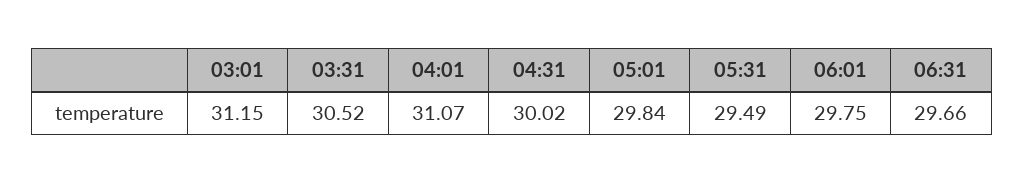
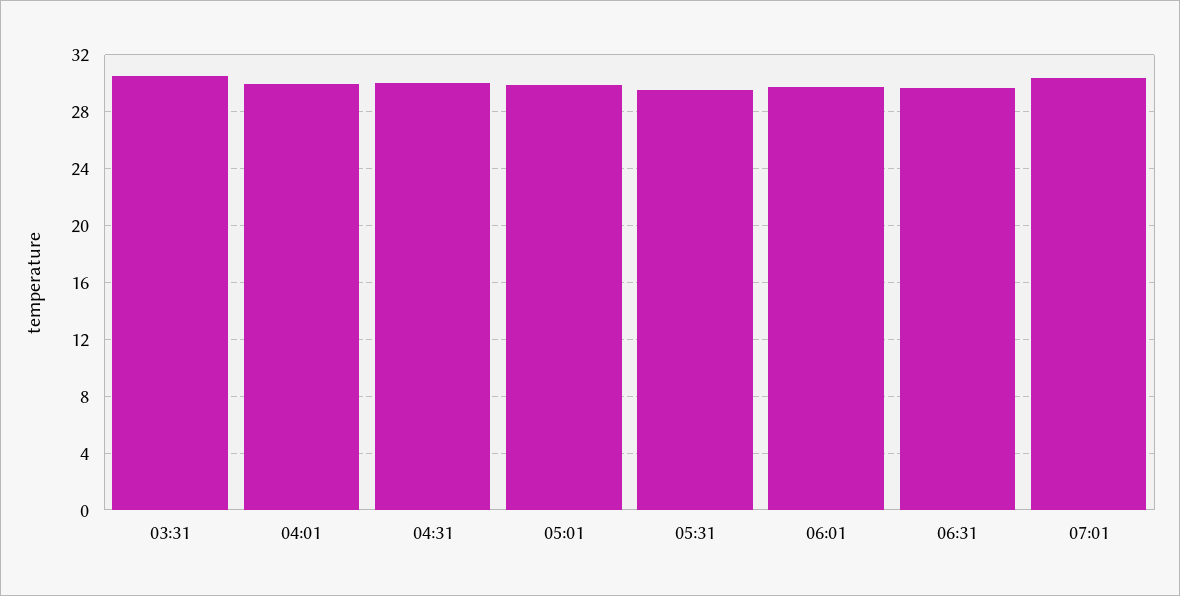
03:01: 31.15 -> none
04:01: 31.07 -> 30
07:01: none -> 30.5

